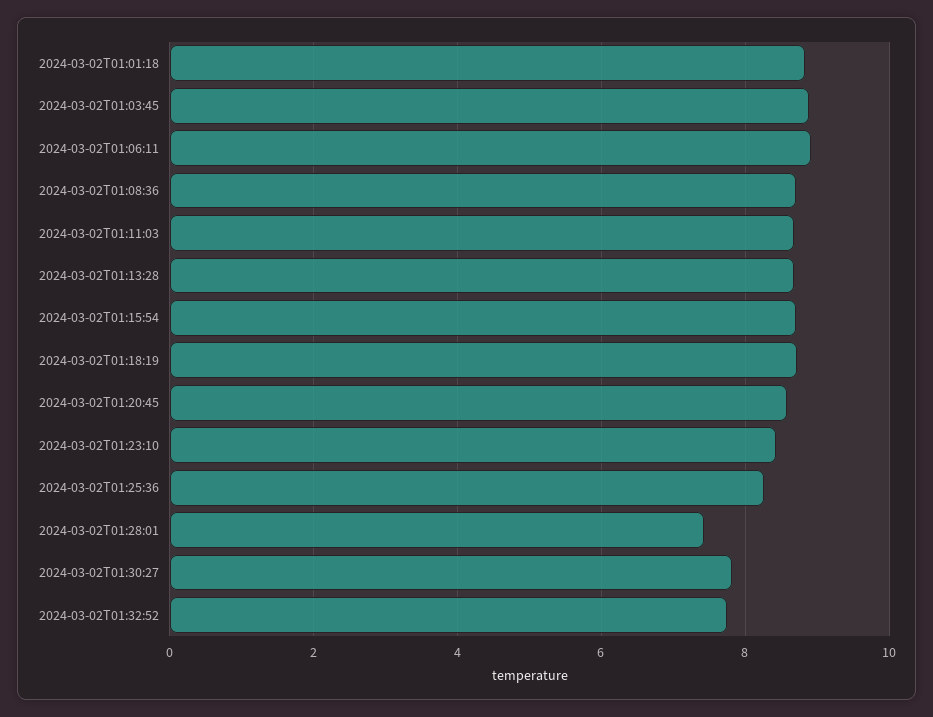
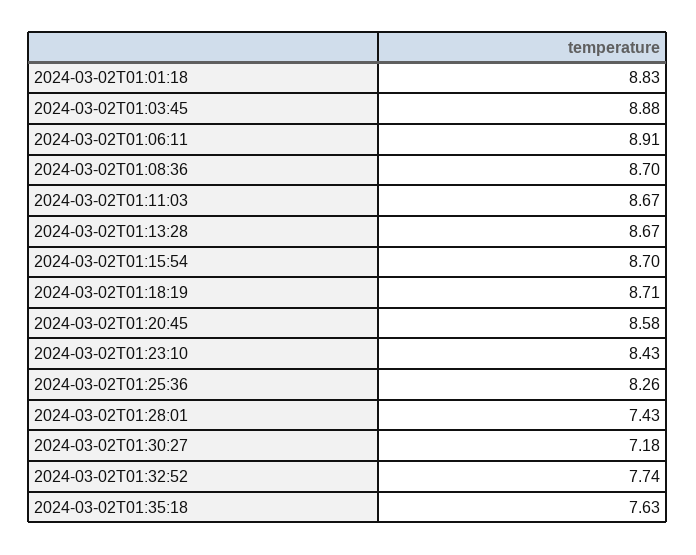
2024-03-02T01:30:27: 7.8 -> 7.18
2024-03-02T01:35:18: none -> 7.63

